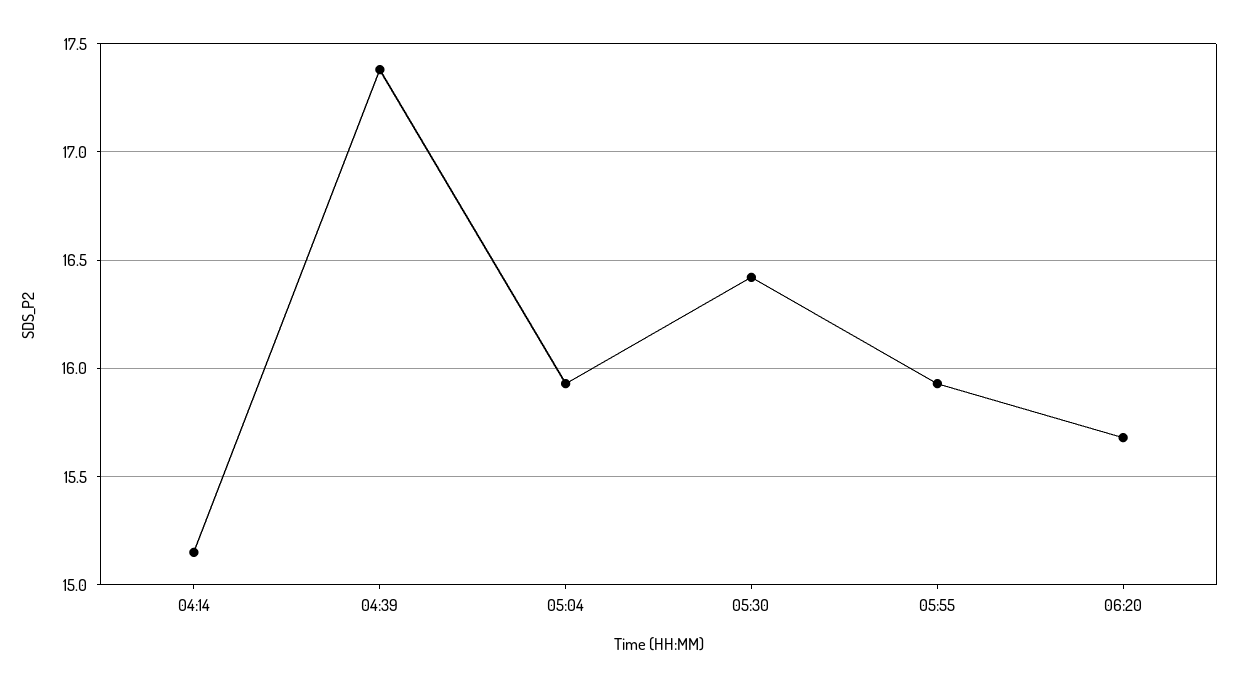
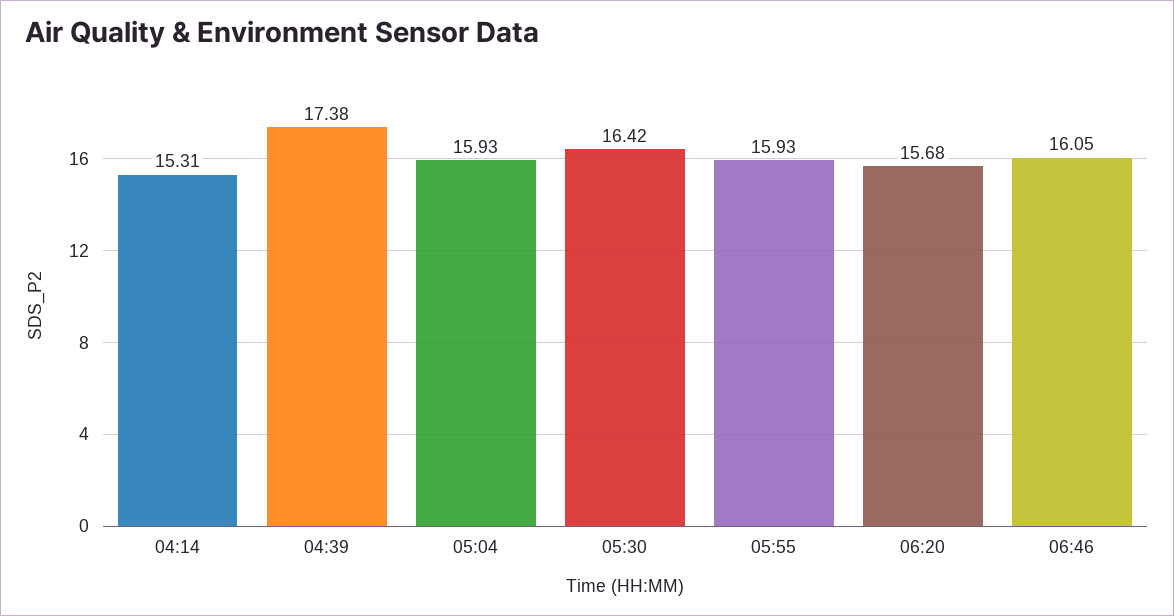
04:14: 15.15 -> 15.31
06:46: none -> 16.05

